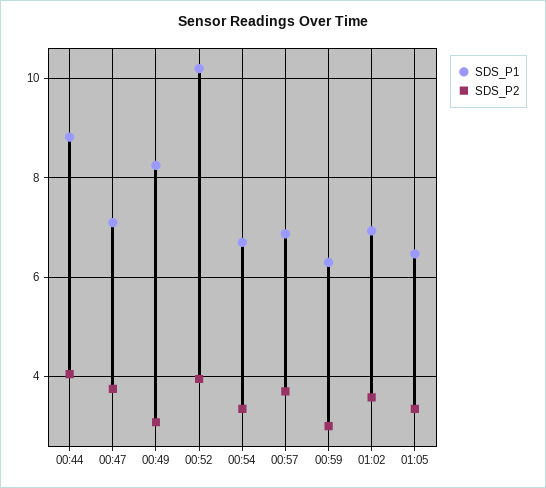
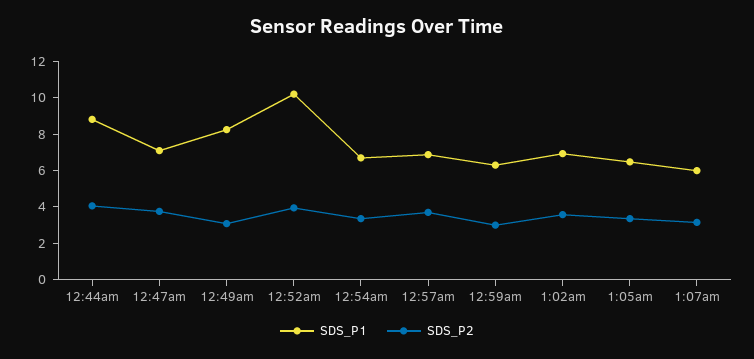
SDS_P1, 1:07am: none -> 6
SDS_P2, 1:07am: none -> 3

